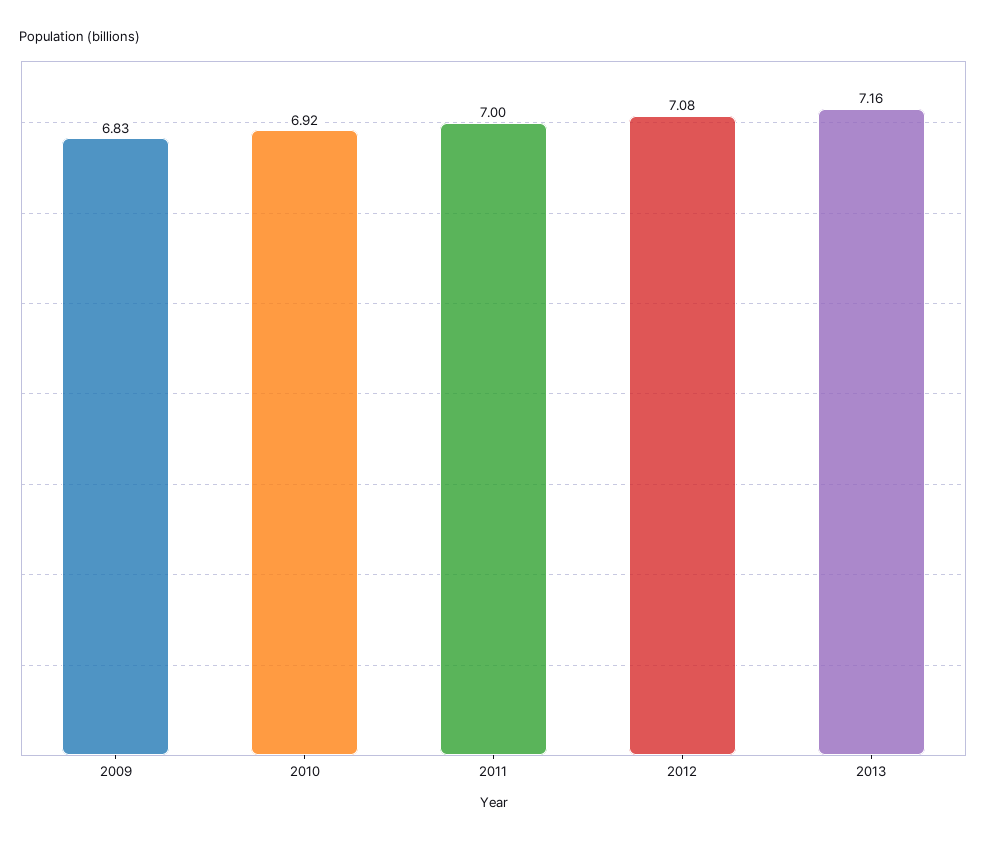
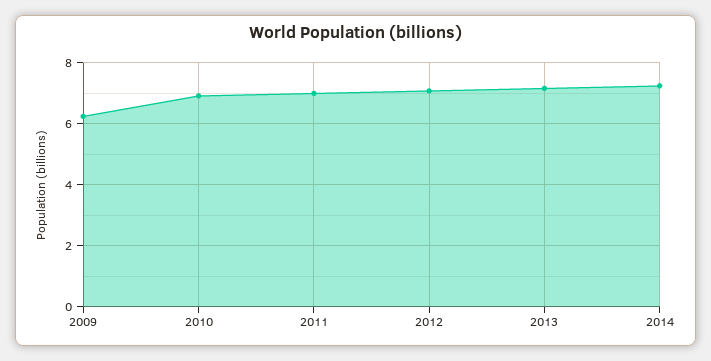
2009: 6.83 -> 6.2
2014: none -> 7.2

